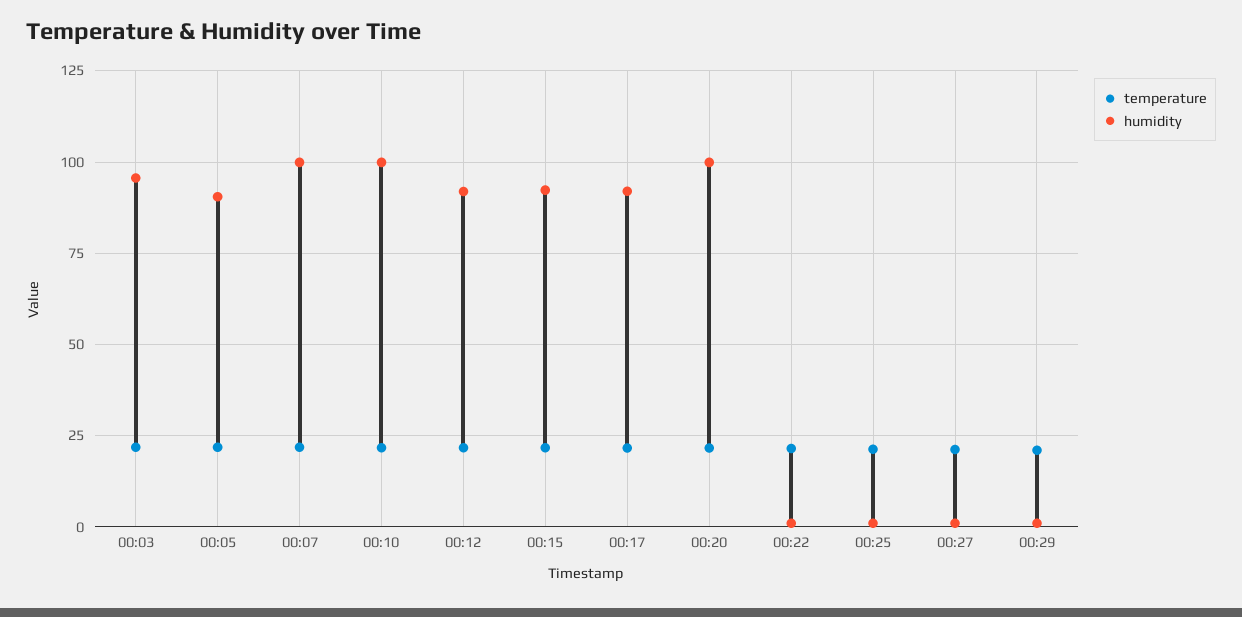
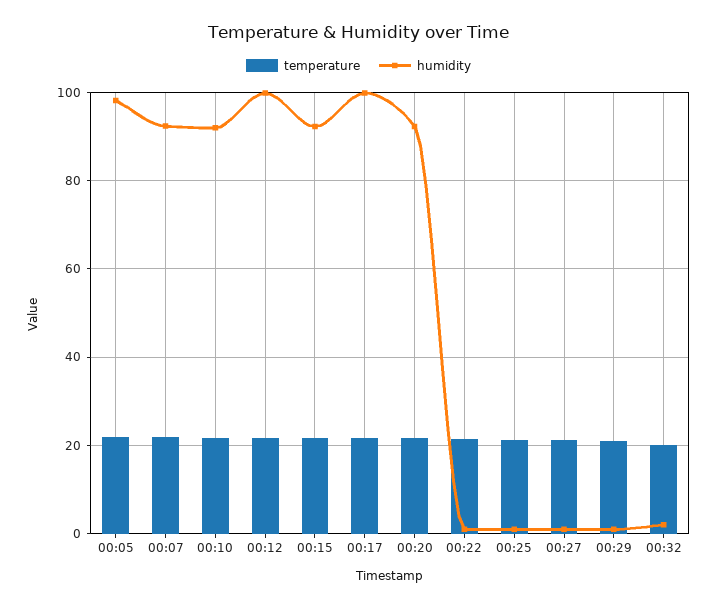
temperature, 00:03: 22.5 -> none
humidity, 00:03: 95 -> none
humidity, 00:05: 90 -> 98
humidity, 00:07: 100 -> 92
humidity, 00:10: 100 -> 92
humidity, 00:12: 92.5 -> 100
humidity, 00:17: 92.5 -> 100
humidity, 00:20: 100 -> 92
temperature, 00:32: none -> 20
humidity, 00:32: none -> 2

